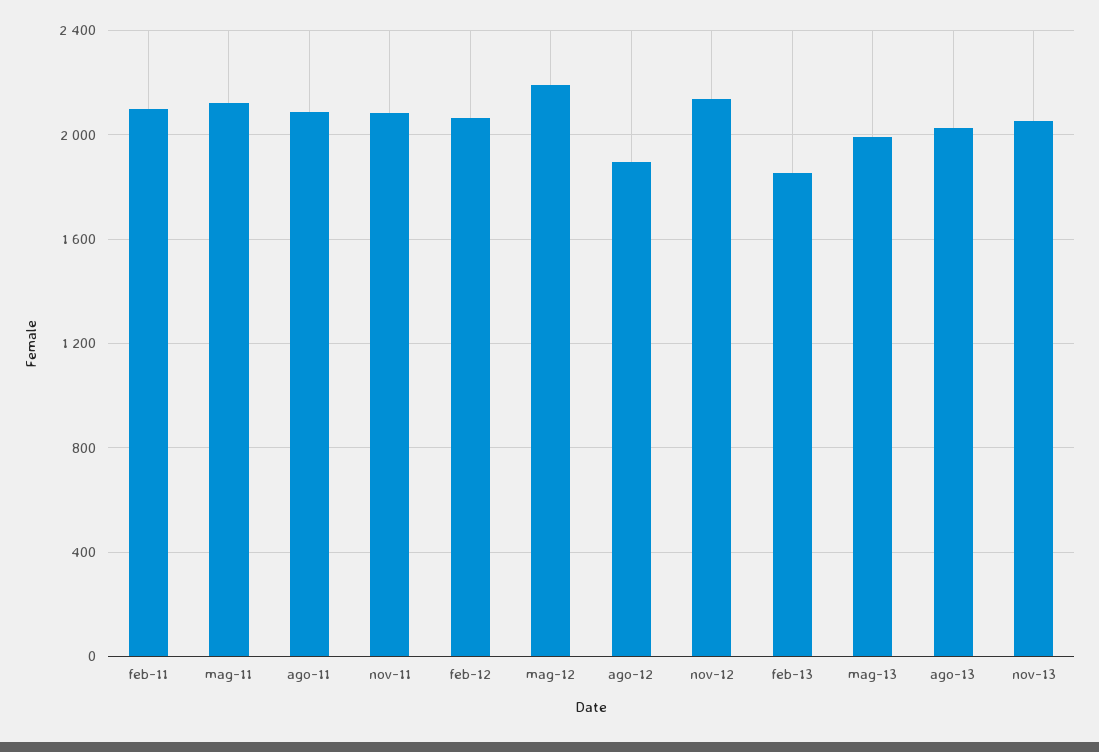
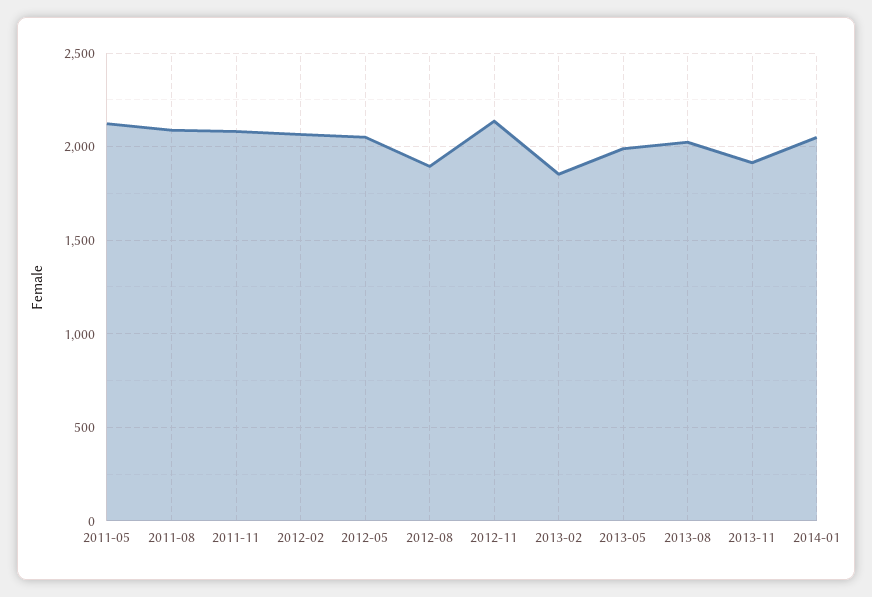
feb-11: 2100 -> none
mag-12: 2200 -> 2050
nov-13: 2050 -> 1900
2014-01: none -> 2050

